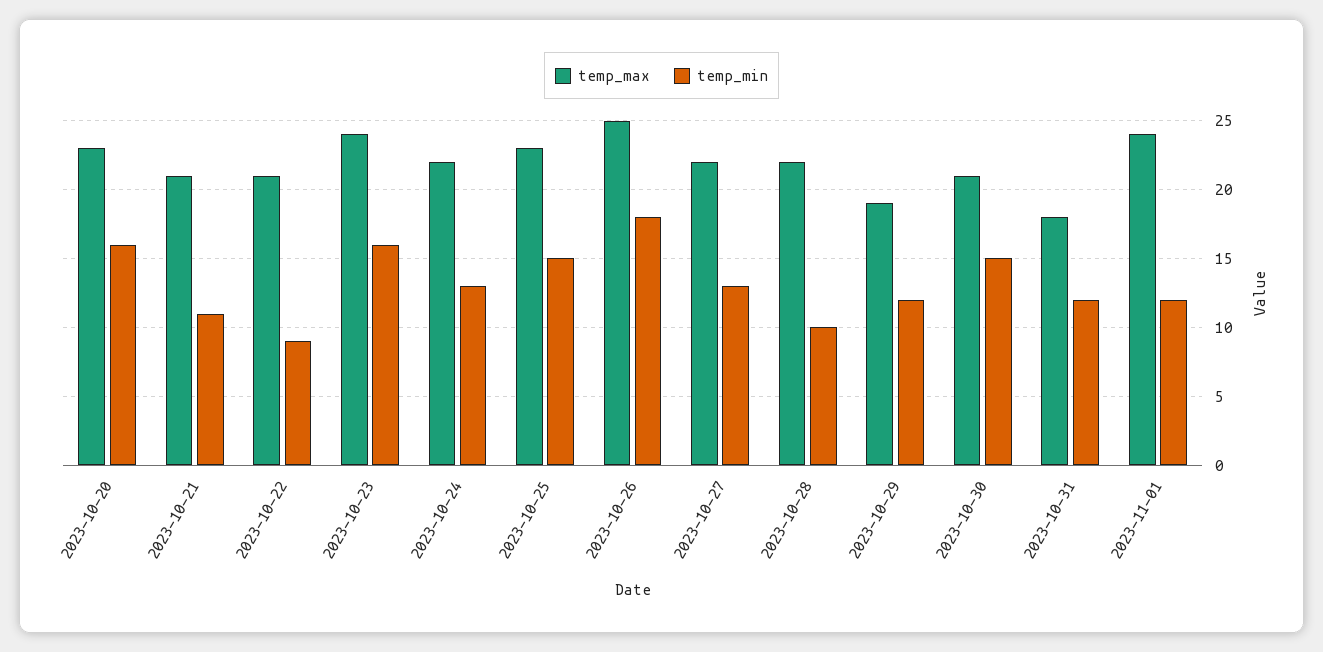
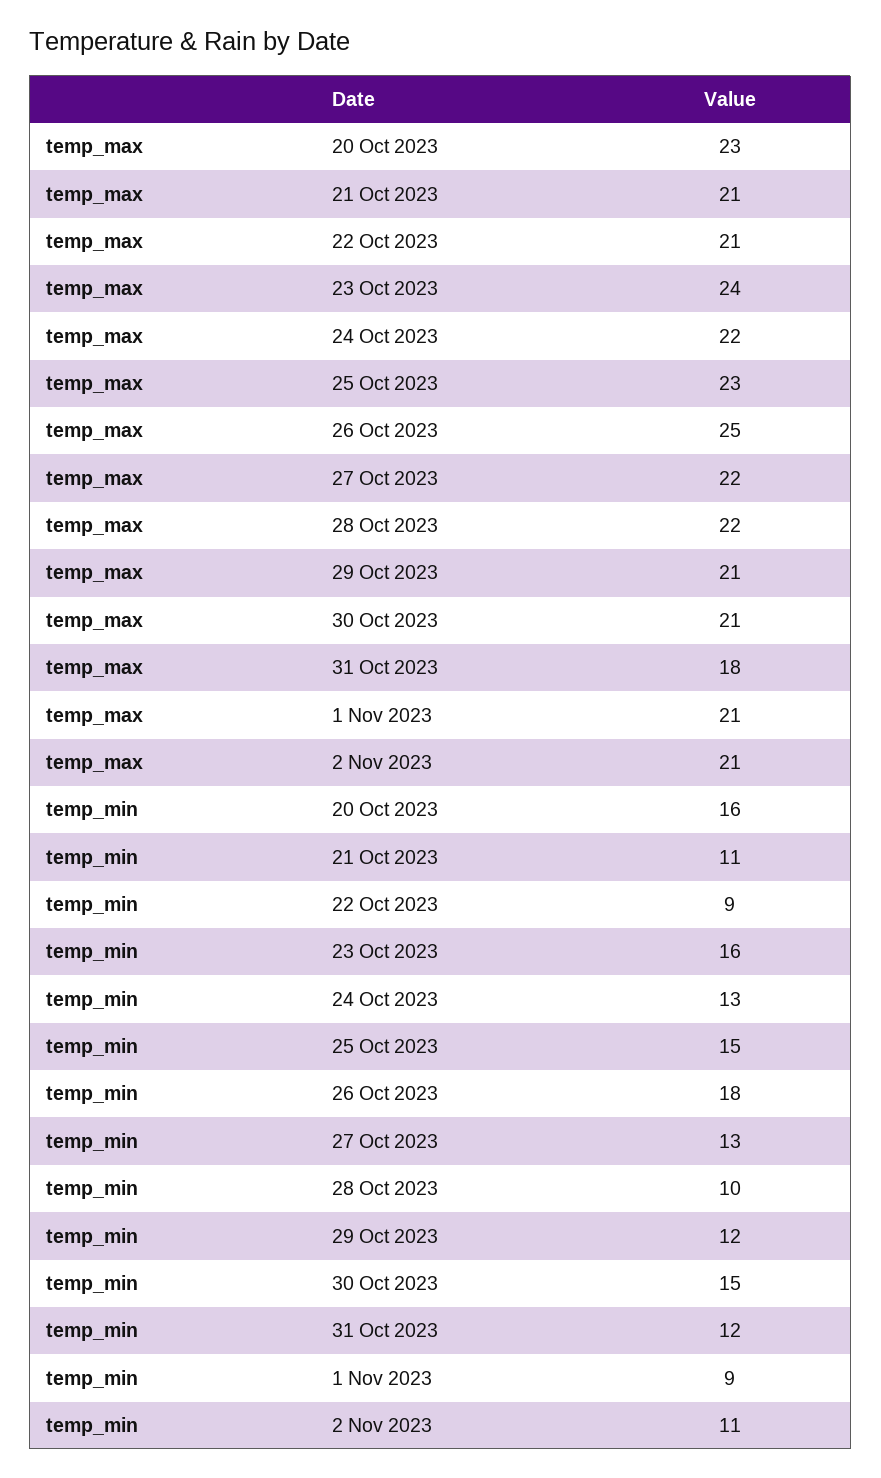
temp_max, 2023-10-29: 19 -> 21
temp_max, 2023-11-01: 24 -> 21
temp_min, 2023-11-01: 12 -> 9
temp_max, 2 Nov 2023: none -> 21
temp_min, 2 Nov 2023: none -> 11

